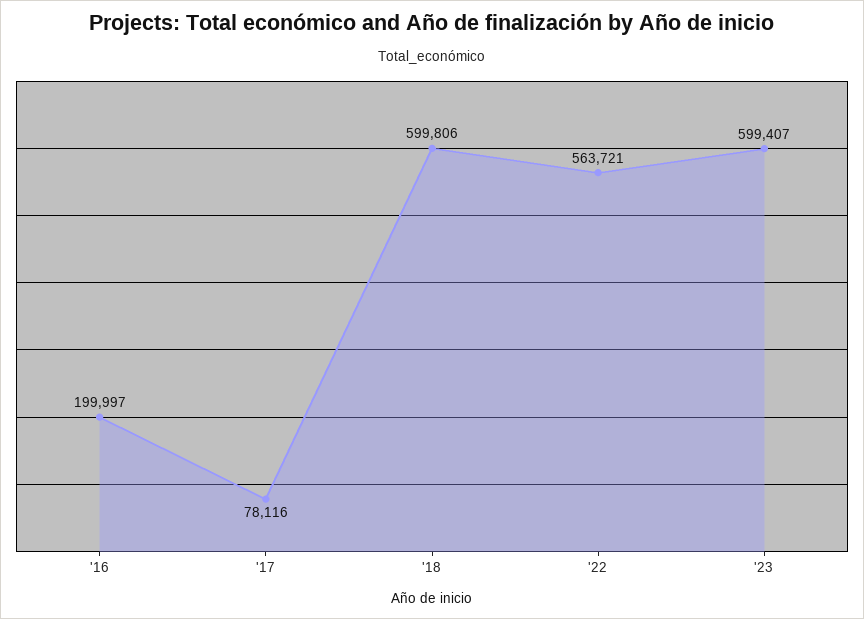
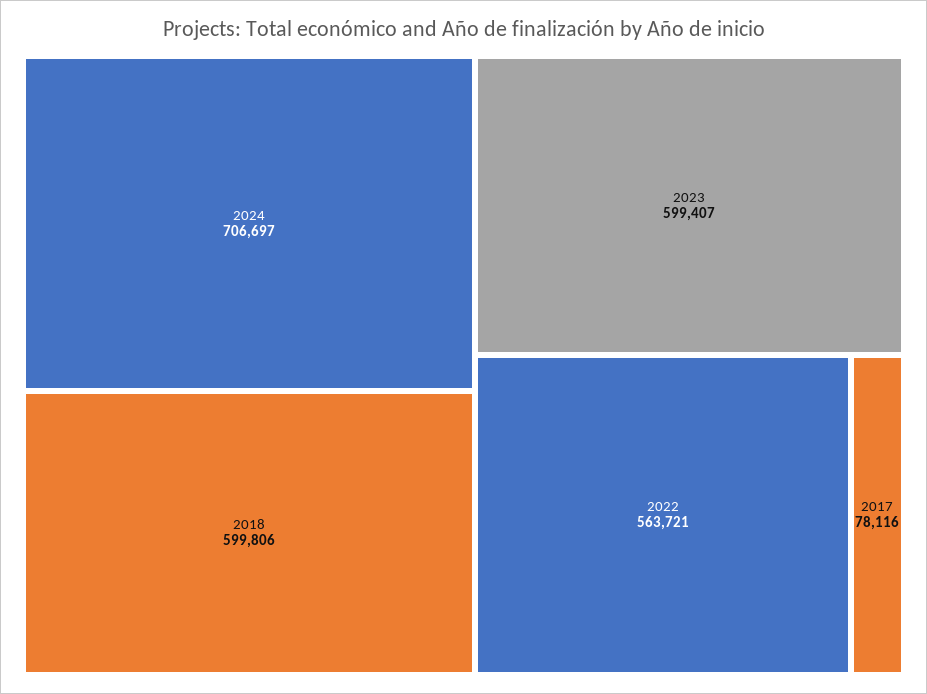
'16: 199997 -> none
2024: none -> 706697

